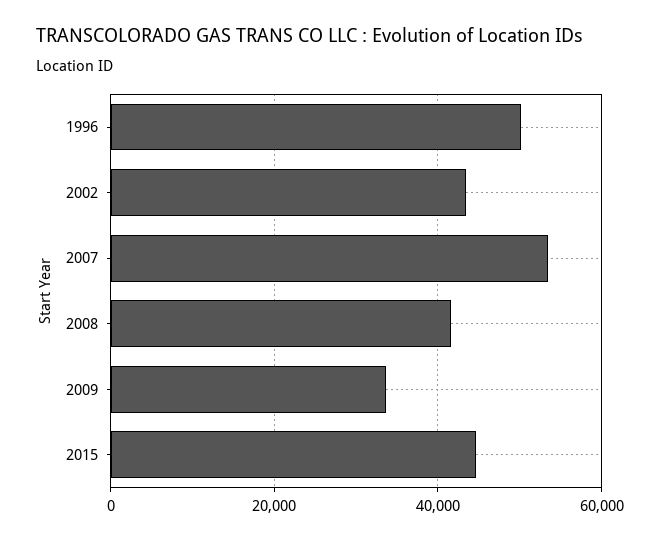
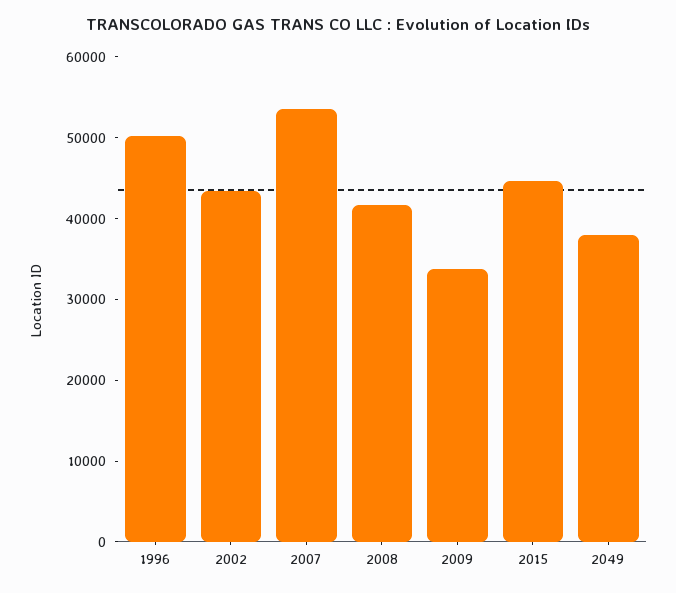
2049: none -> 38000

